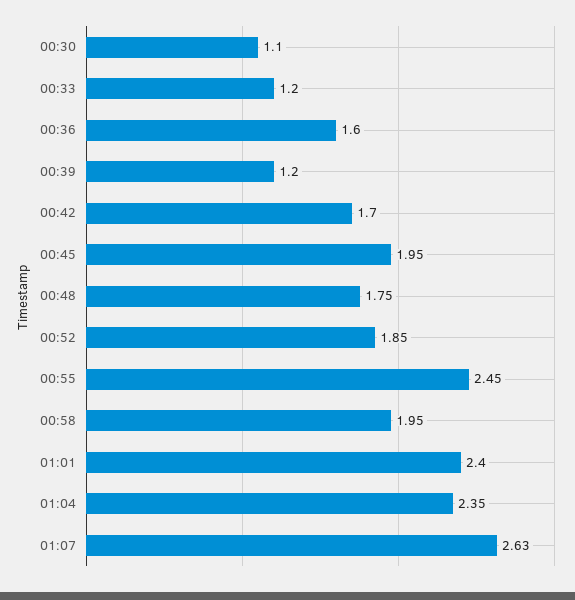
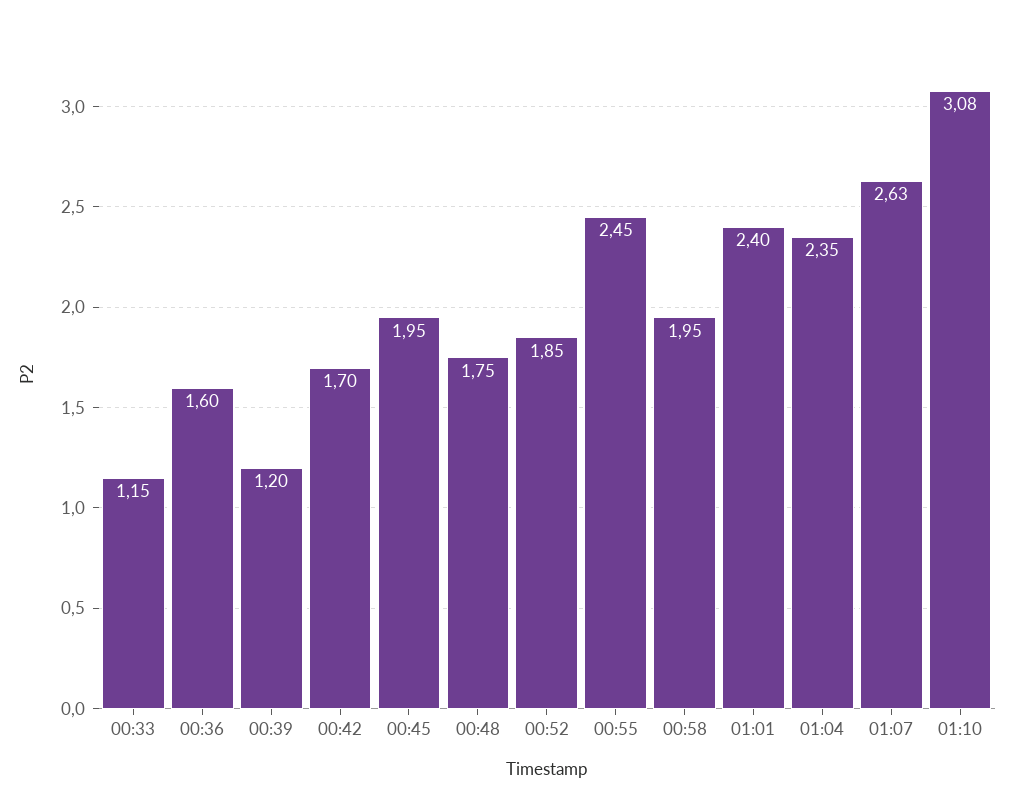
00:30: 1.1 -> none
00:33: 1.2 -> 1.15
01:10: none -> 3.08

